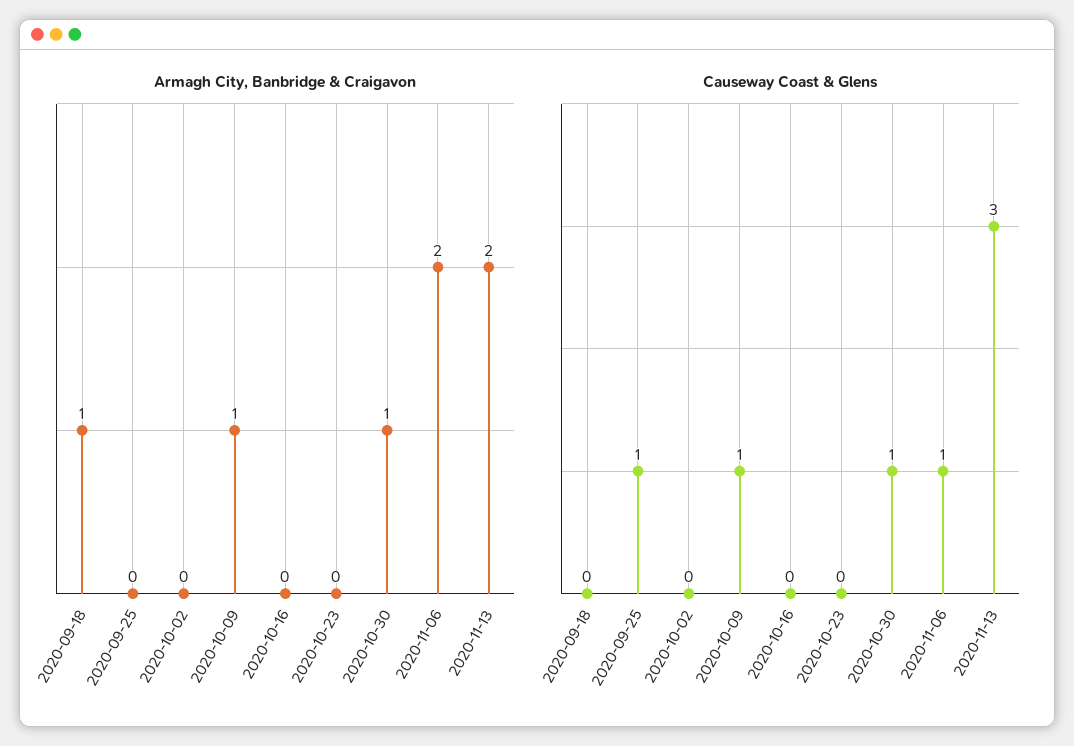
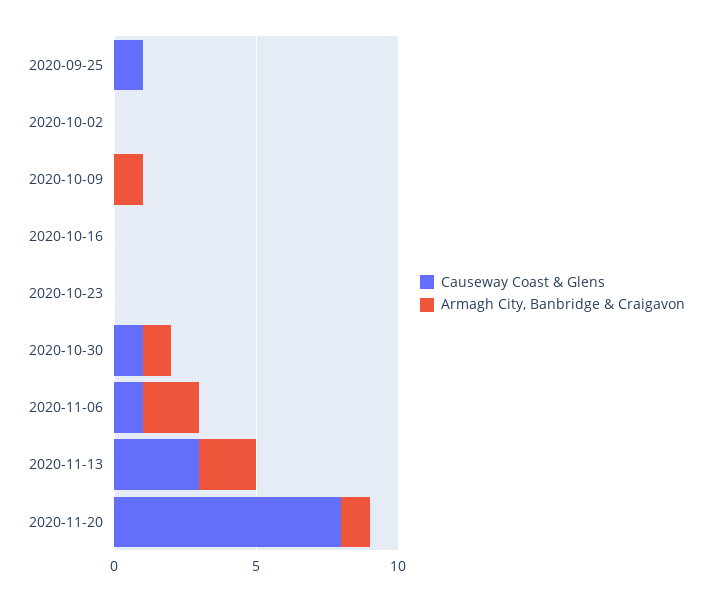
Armagh City, Banbridge & Craigavon, 2020-09-18: 1 -> none
Causeway Coast & Glens, 2020-09-18: 0 -> none
Causeway Coast & Glens, 2020-10-09: 1 -> 0
Causeway Coast & Glens, 2020-11-20: none -> 8
Armagh City, Banbridge & Craigavon, 2020-11-20: none -> 1

